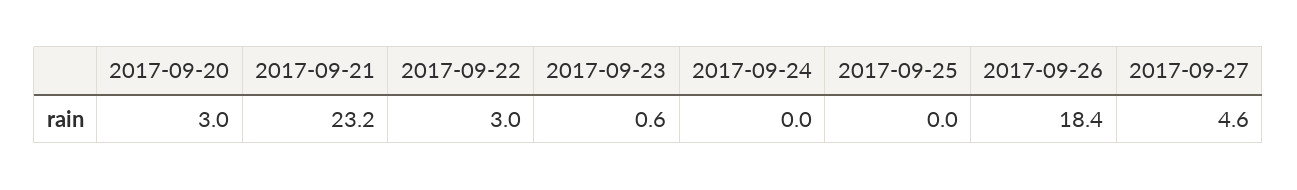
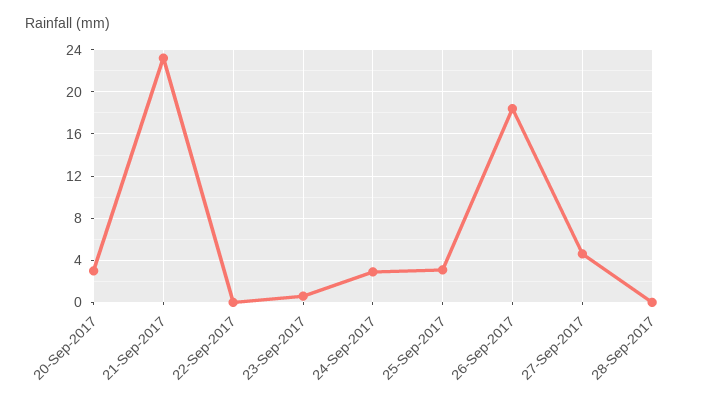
2017-09-22: 3 -> 0
2017-09-24: 0 -> 3
2017-09-25: 0 -> 3
28-Sep-2017: none -> 0

